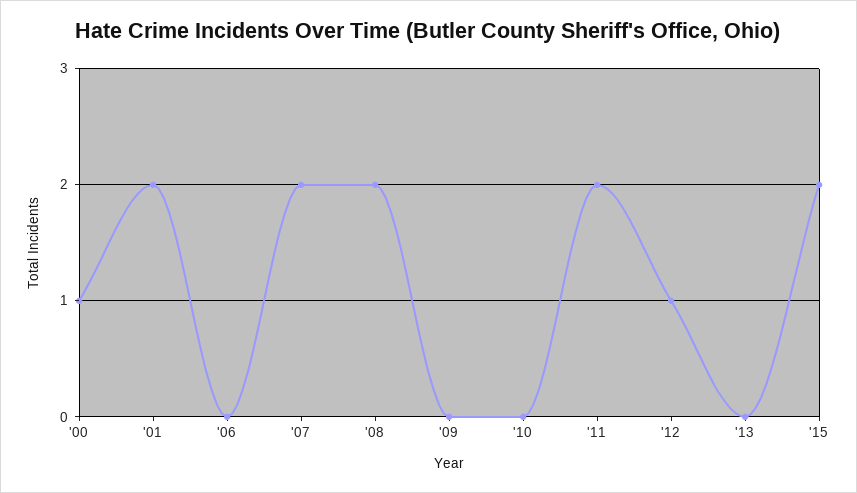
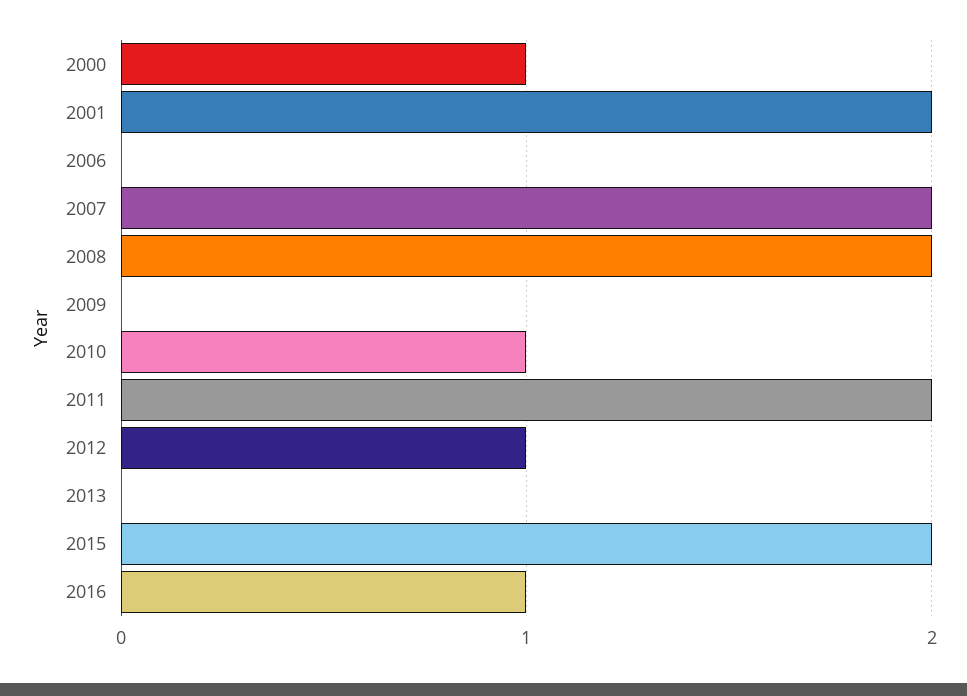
'10: 0 -> 1
2016: none -> 1

